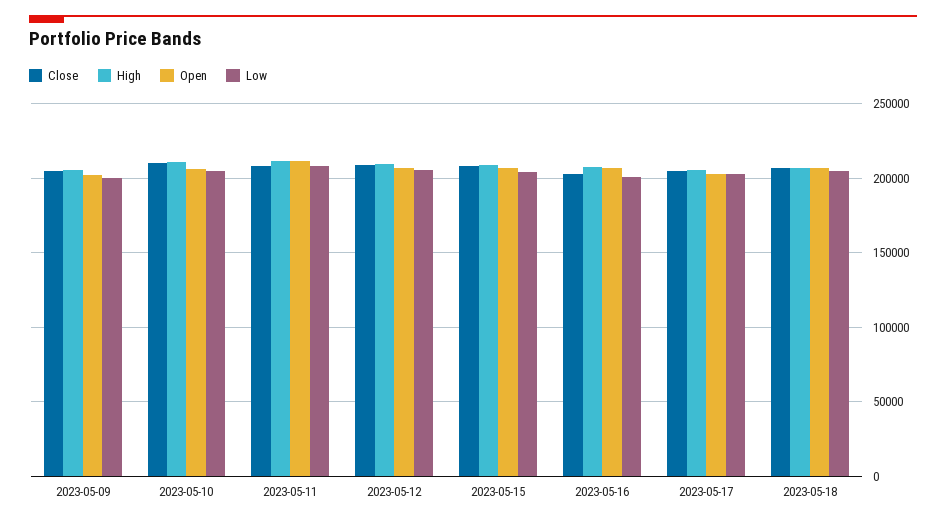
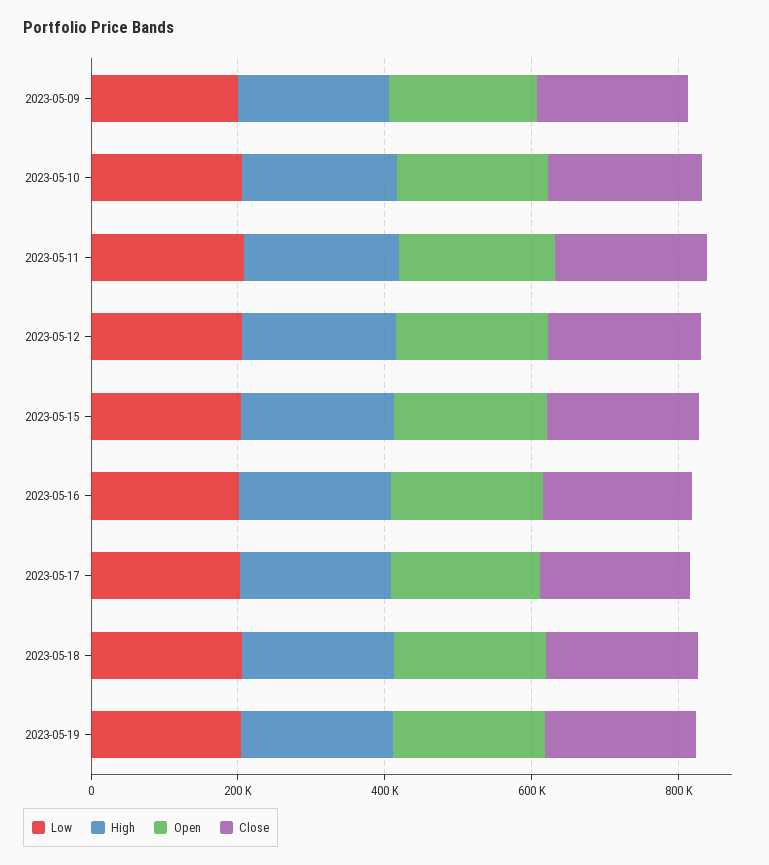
Low, 2023-05-19: none -> 200000
High, 2023-05-19: none -> 200000
Open, 2023-05-19: none -> 200000
Close, 2023-05-19: none -> 200000

